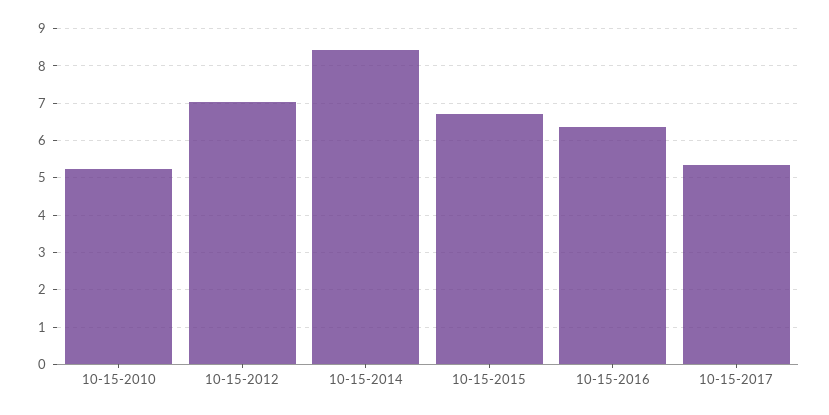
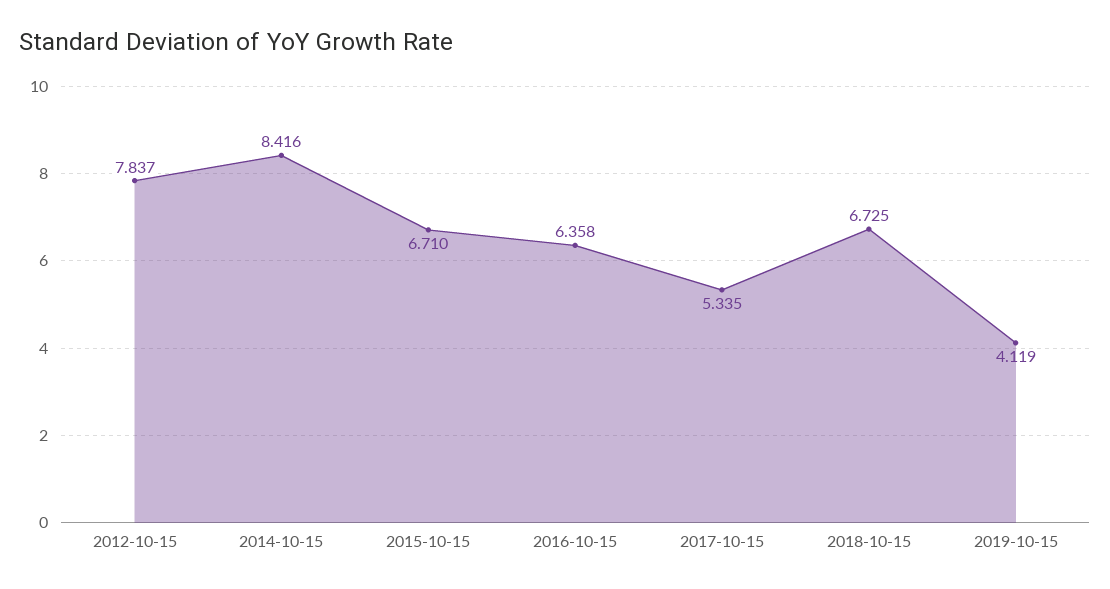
10-15-2010: 5.2 -> none
10-15-2012: 7 -> 7.837
2018-10-15: none -> 6.725
2019-10-15: none -> 4.119

